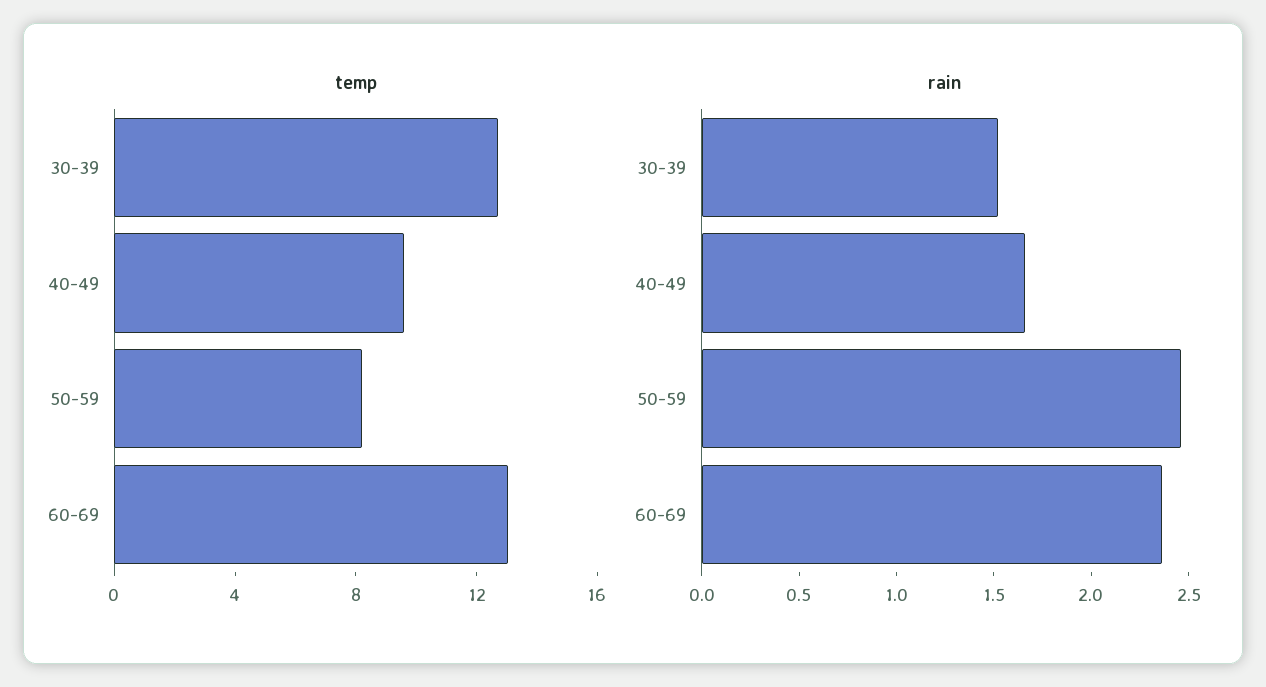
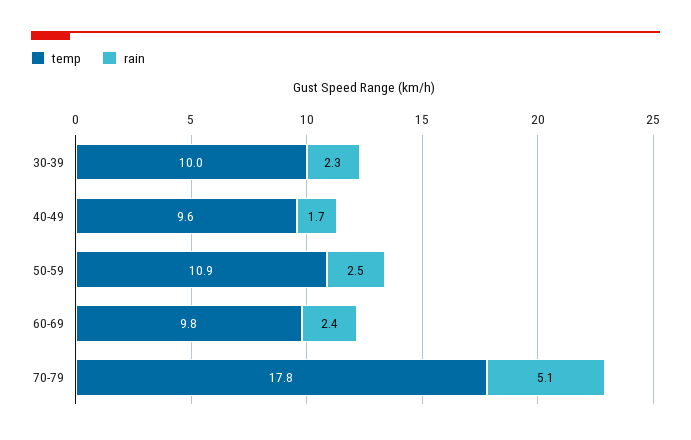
temp, 30-39: 13 -> 10
temp, 50-59: 8 -> 10.9
temp, 60-69: 13 -> 9.8
rain, 30-39: 1.5 -> 2.3
temp, 70-79: none -> 17.8
rain, 70-79: none -> 5.1

